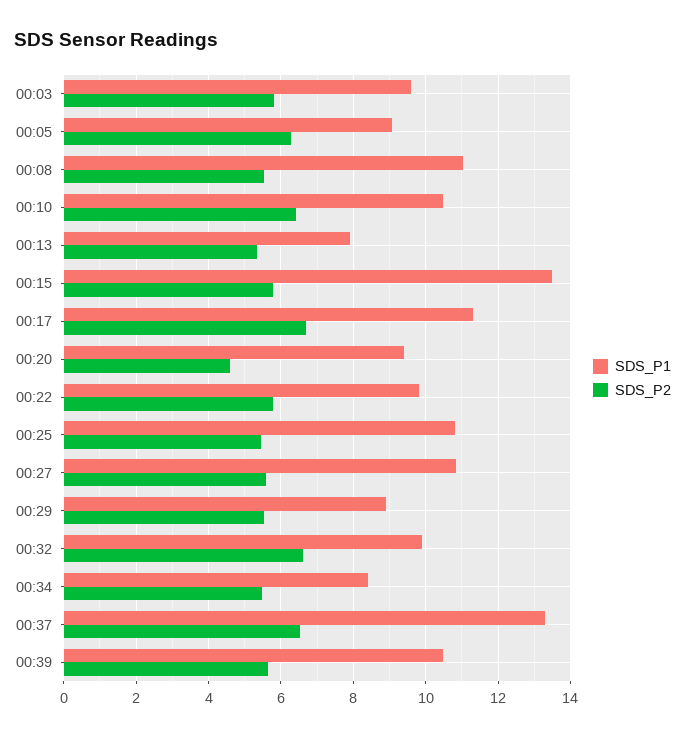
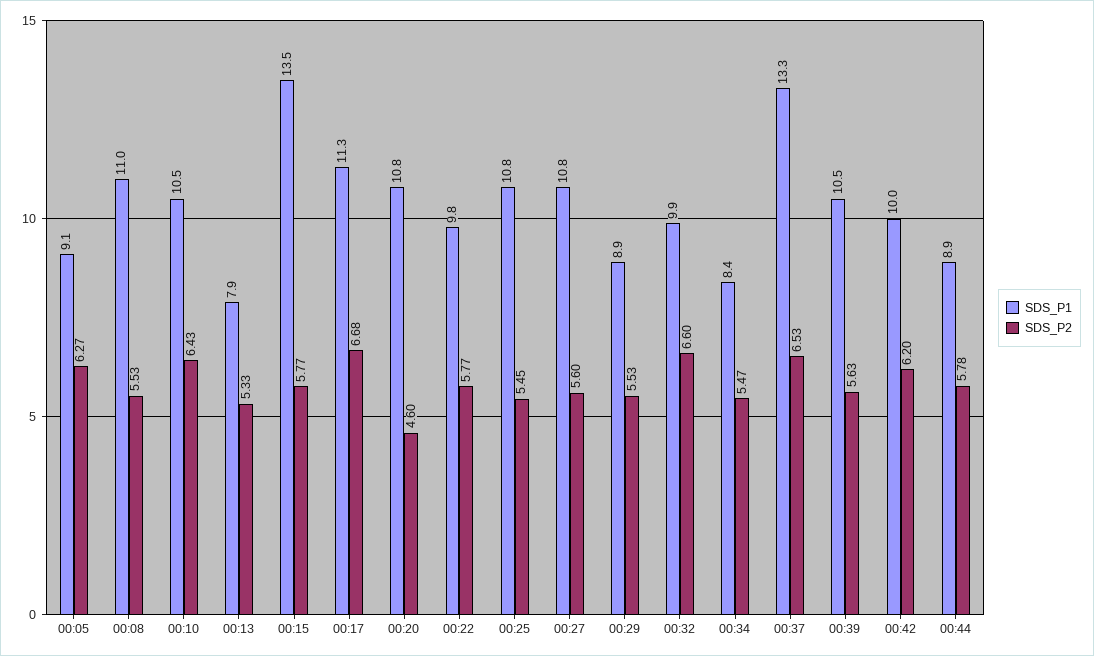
SDS_P1, 00:03: 9.6 -> none
SDS_P2, 00:03: 5.8 -> none
SDS_P1, 00:20: 9.4 -> 10.8
SDS_P1, 00:42: none -> 10
SDS_P2, 00:42: none -> 6.2
SDS_P1, 00:44: none -> 8.9
SDS_P2, 00:44: none -> 5.78

